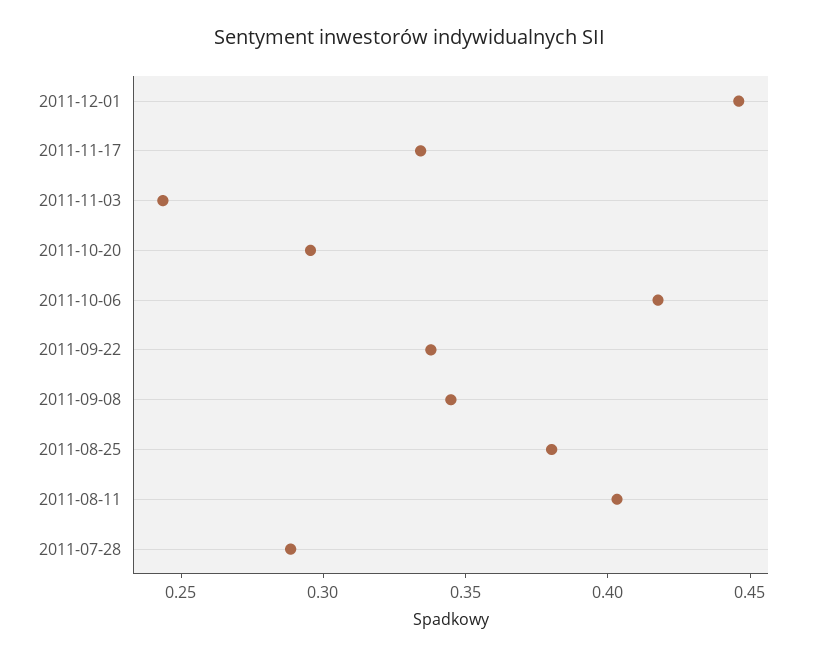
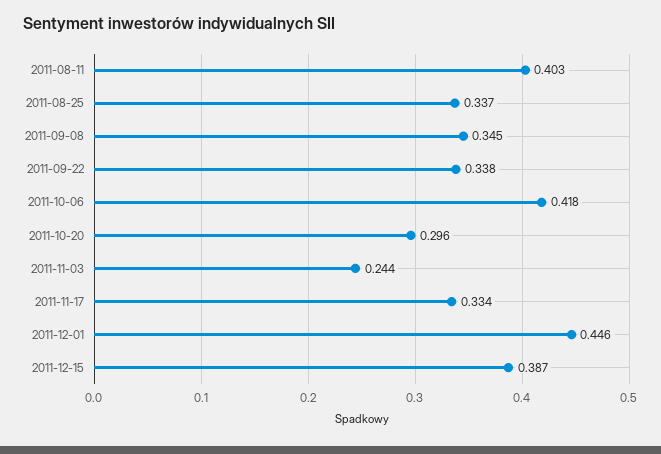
2011-08-25: 0.38 -> 0.337
2011-07-28: 0.29 -> none
2011-12-15: none -> 0.387

